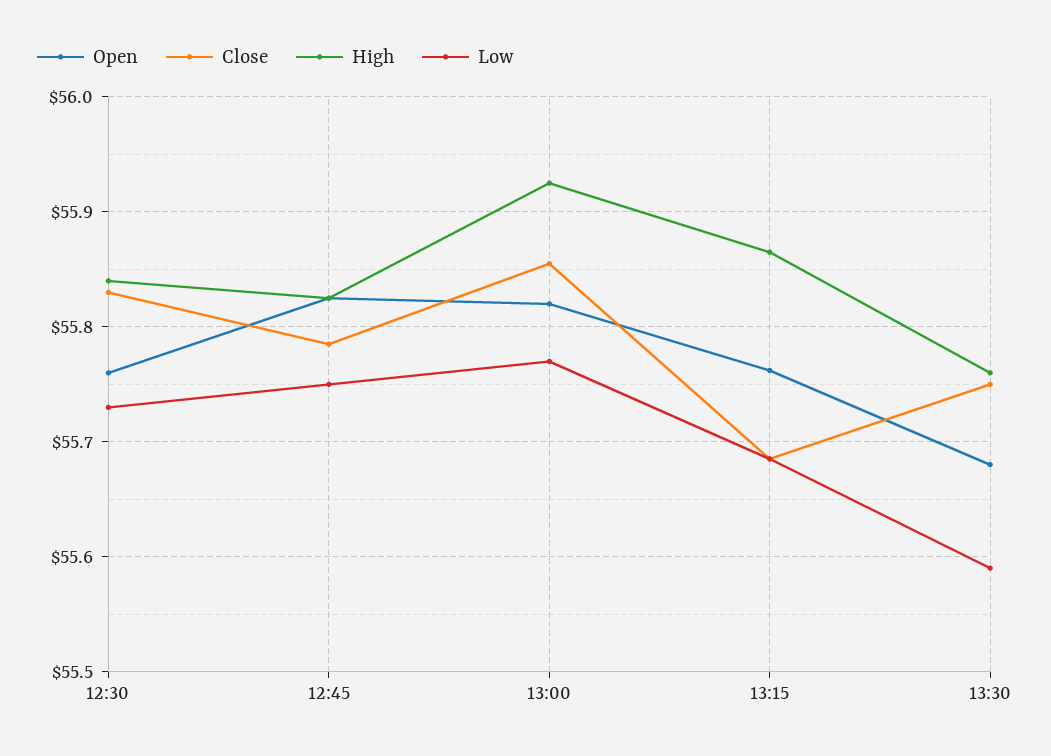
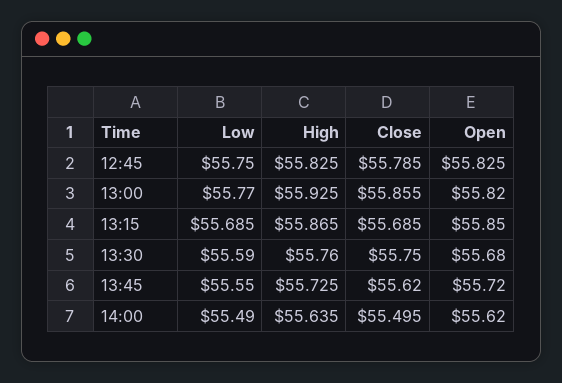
Open, 12:30: 55.76 -> none
Close, 12:30: 55.83 -> none
High, 12:30: 55.84 -> none
Low, 12:30: 55.73 -> none
Open, 13:15: 55.76 -> 55.85
Low, 13:45: none -> 55.55
High, 13:45: none -> 55.725
Close, 13:45: none -> 55.62
Open, 13:45: none -> 55.72
Low, 14:00: none -> 55.49
High, 14:00: none -> 55.635
Close, 14:00: none -> 55.495
Open, 14:00: none -> 55.62

